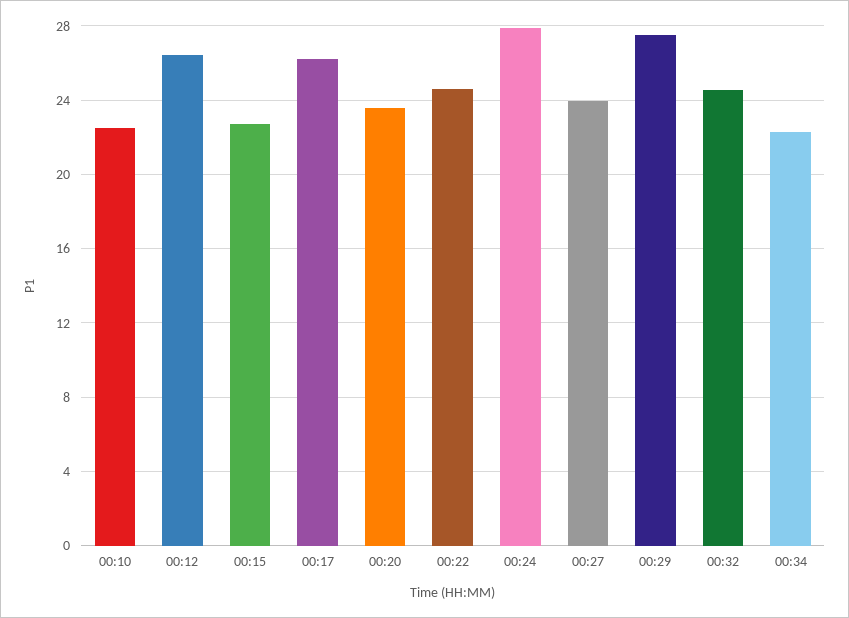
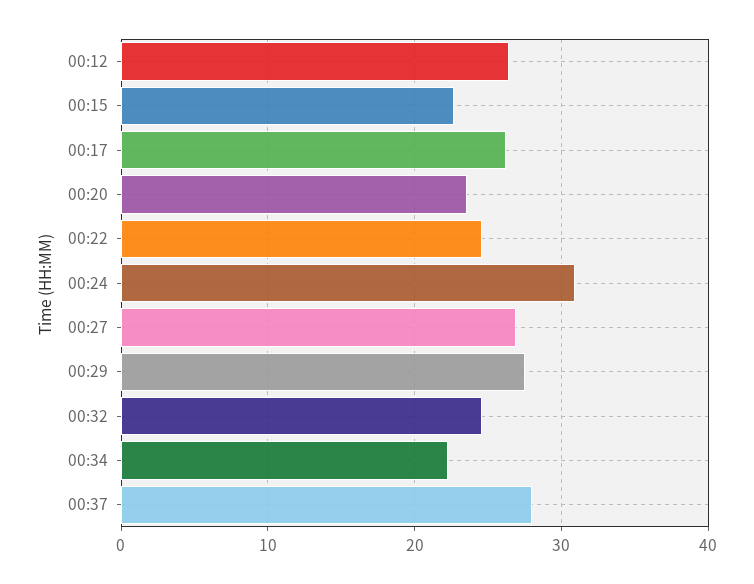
00:10: 22.5 -> none
00:24: 28 -> 31
00:27: 24 -> 27
00:37: none -> 28

